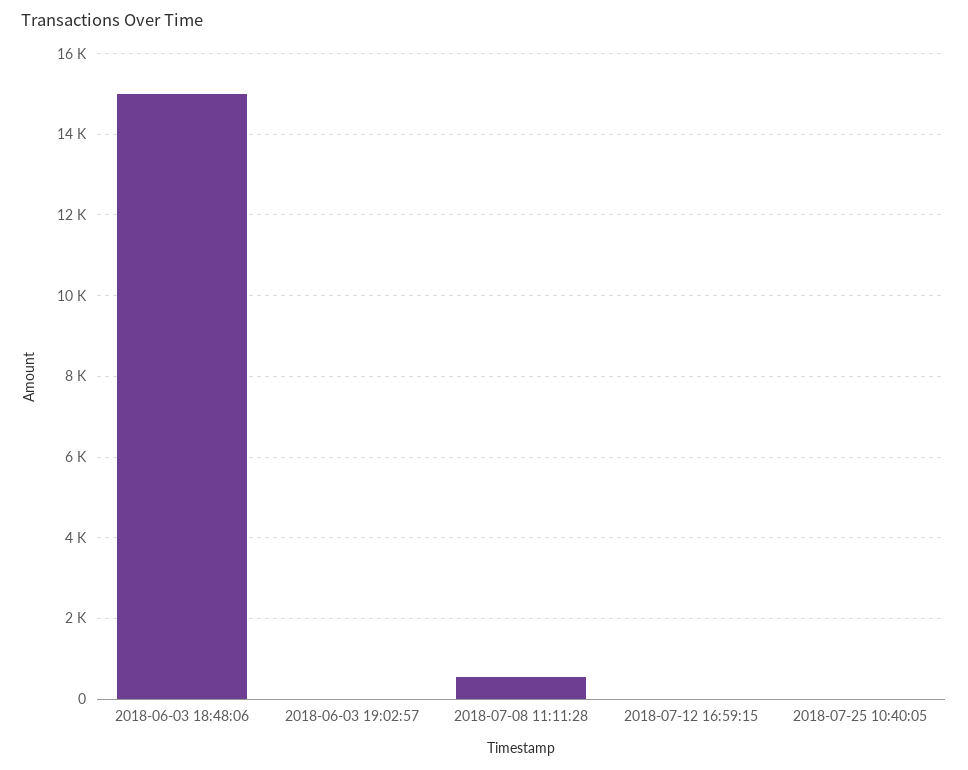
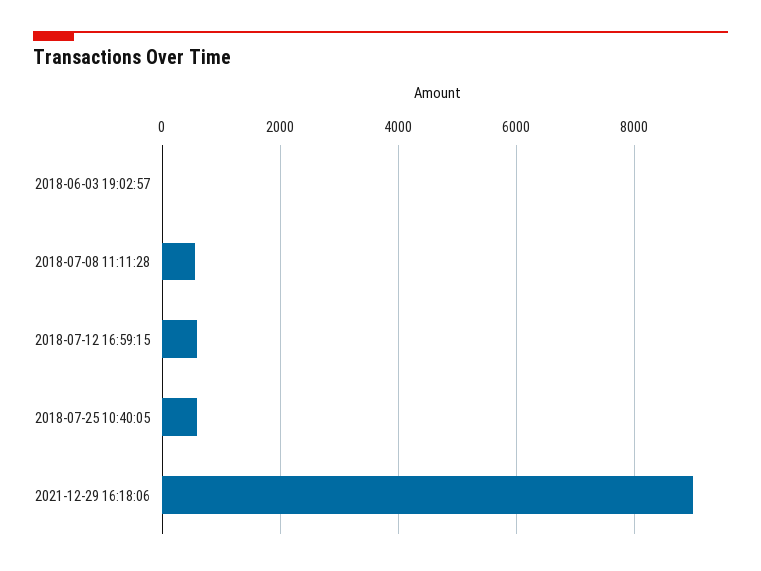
2018-06-03 18:48:06: 15000 -> none
2018-07-12 16:59:15: 0 -> 600
2018-07-25 10:40:05: 0 -> 600
2021-12-29 16:18:06: none -> 9000

